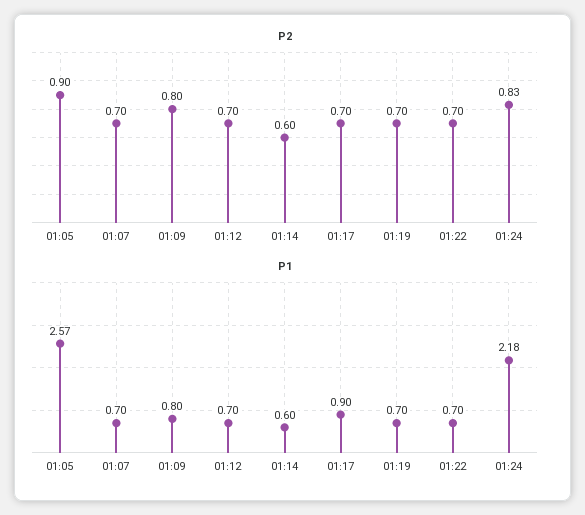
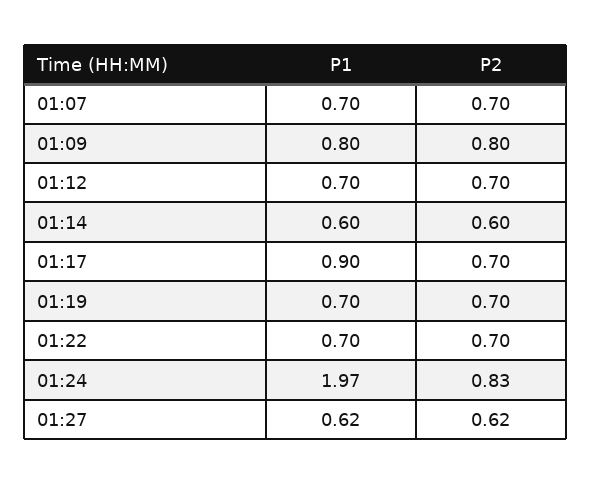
P2, 01:05: 0.9 -> none
P1, 01:05: 2.57 -> none
P1, 01:24: 2.18 -> 1.97
P1, 01:27: none -> 0.62
P2, 01:27: none -> 0.62

